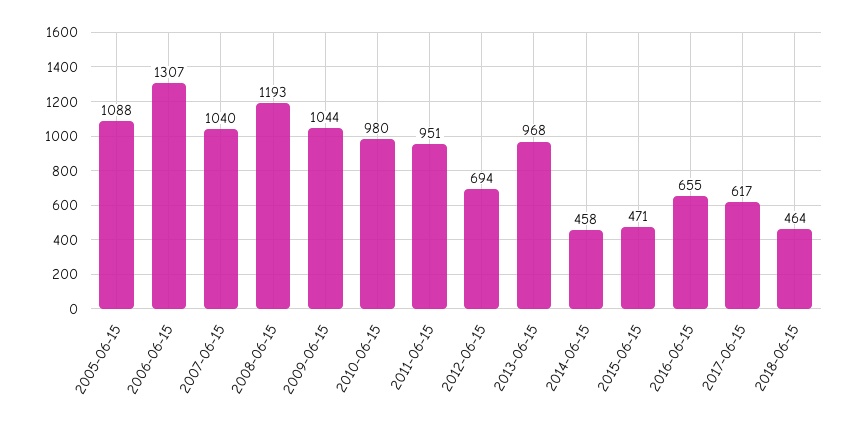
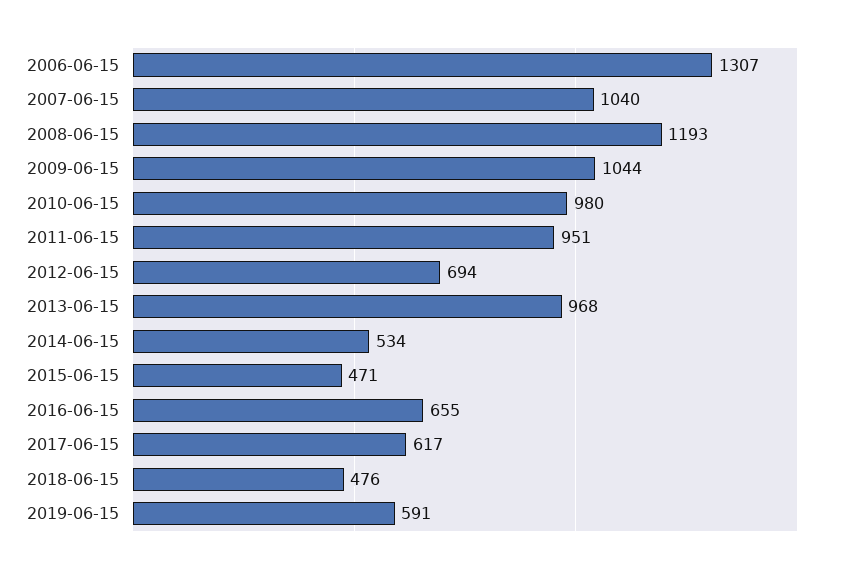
2005-06-15: 1088 -> none
2014-06-15: 458 -> 534
2018-06-15: 464 -> 476
2019-06-15: none -> 591

